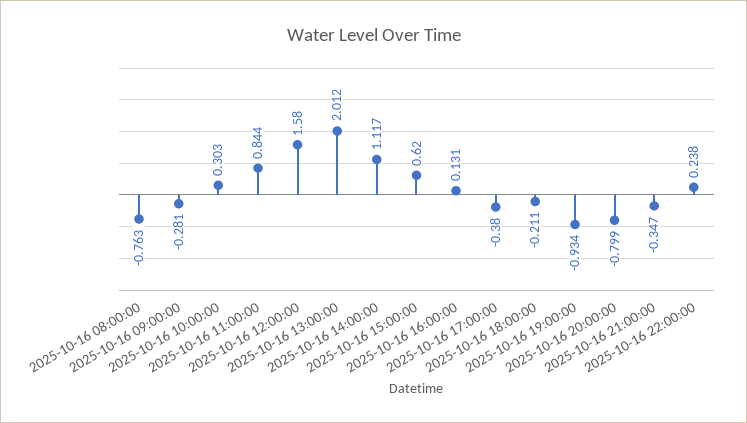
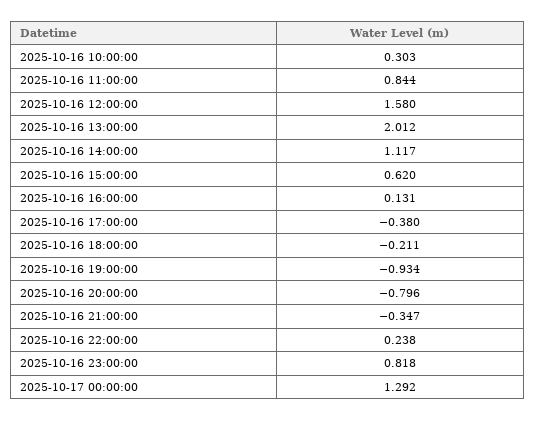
2025-10-16 08:00:00: -0.763 -> none
2025-10-16 09:00:00: -0.281 -> none
2025-10-16 20:00:00: -0.799 -> -0.796
2025-10-16 23:00:00: none -> 0.818
2025-10-17 00:00:00: none -> 1.292

